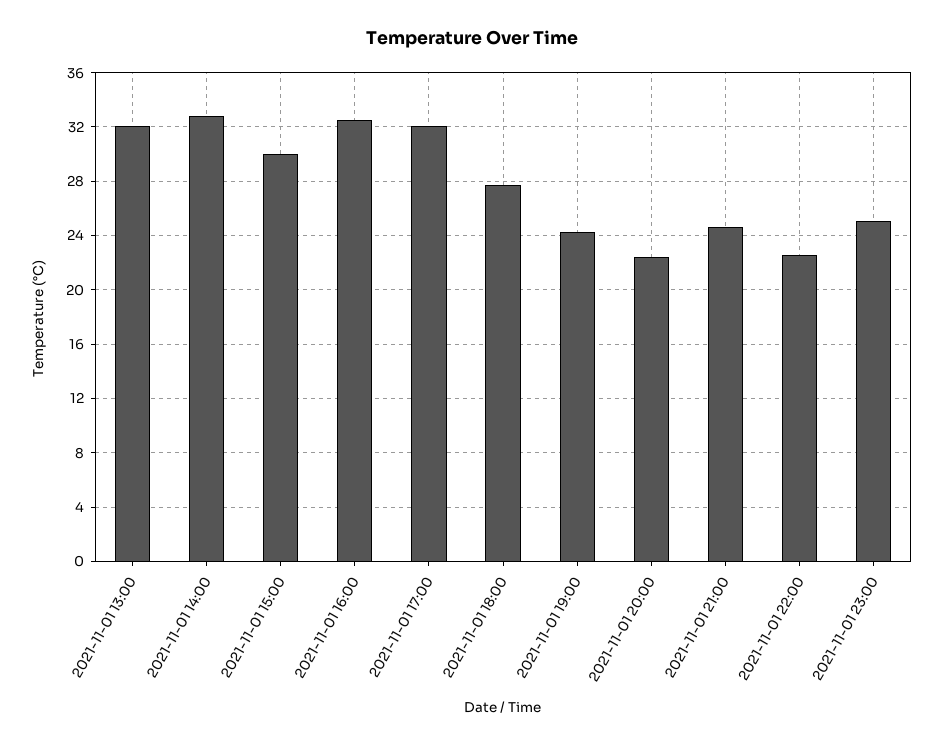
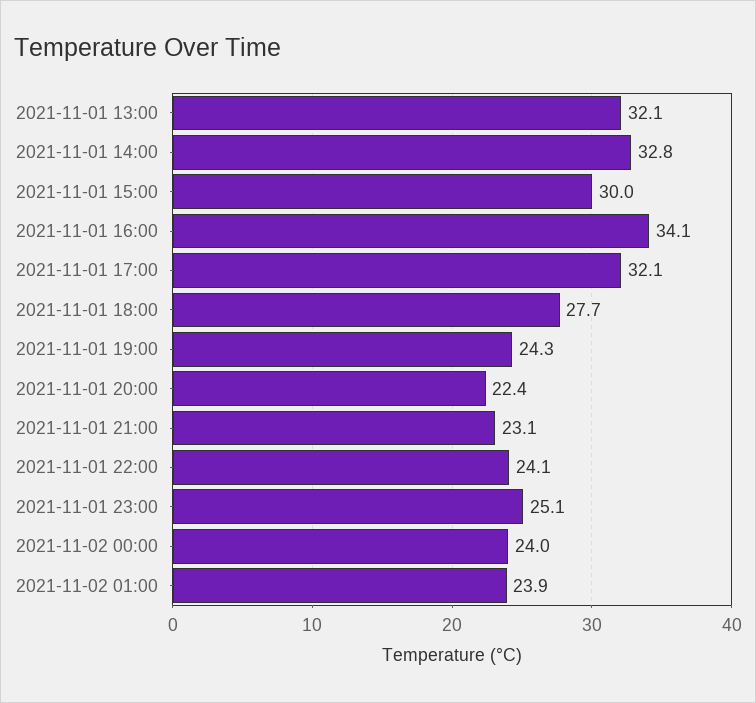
2021-11-01 16:00: 32.5 -> 34.1
2021-11-01 21:00: 24.5 -> 23.1
2021-11-01 22:00: 22.5 -> 24.1
2021-11-02 00:00: none -> 24
2021-11-02 01:00: none -> 23.9

